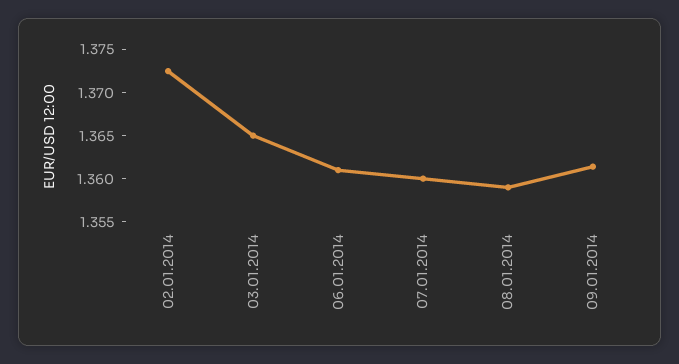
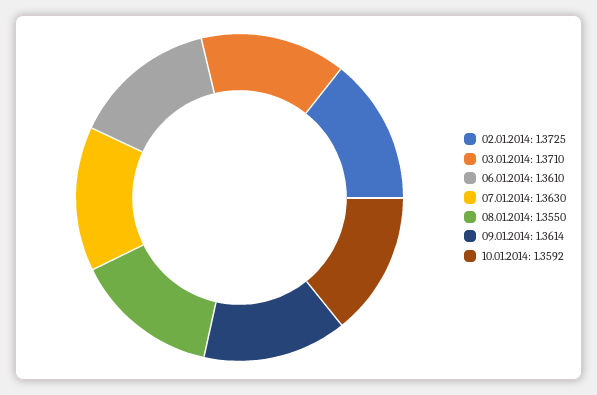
03.01.2014: 1.365 -> 1.371
07.01.2014: 1.36 -> 1.363
08.01.2014: 1.359 -> 1.355
10.01.2014: none -> 1.3592

